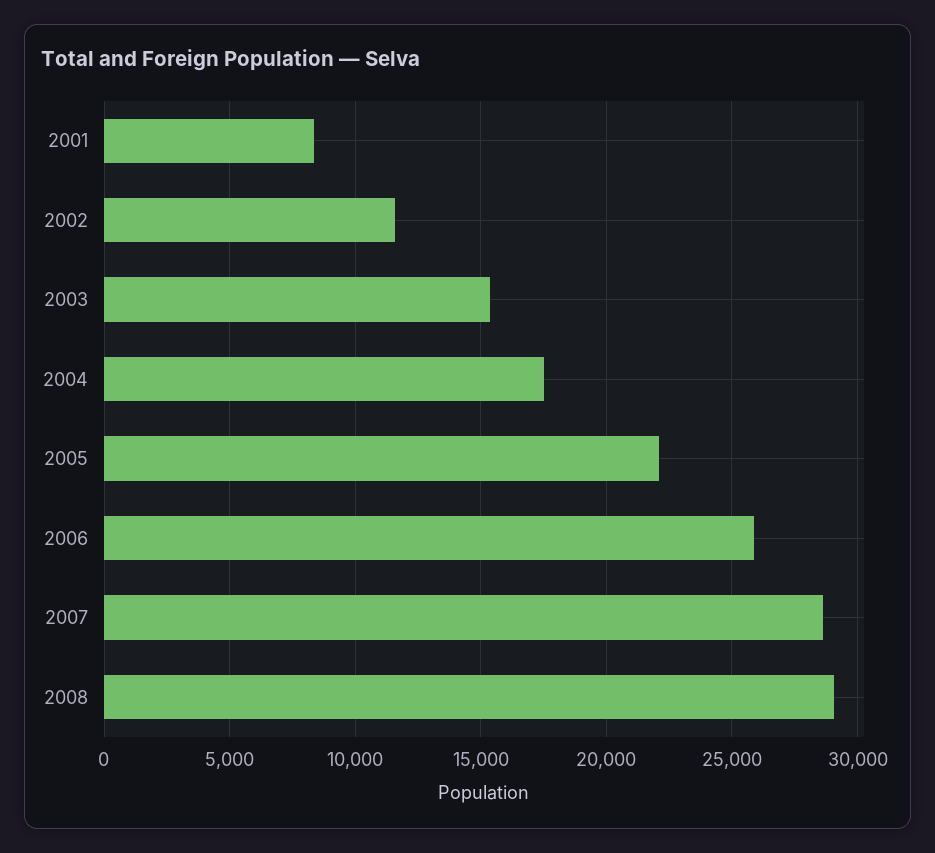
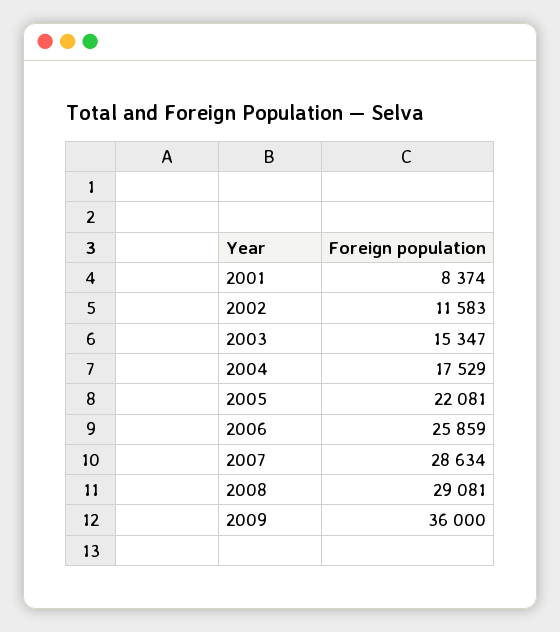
2009: none -> 36000

